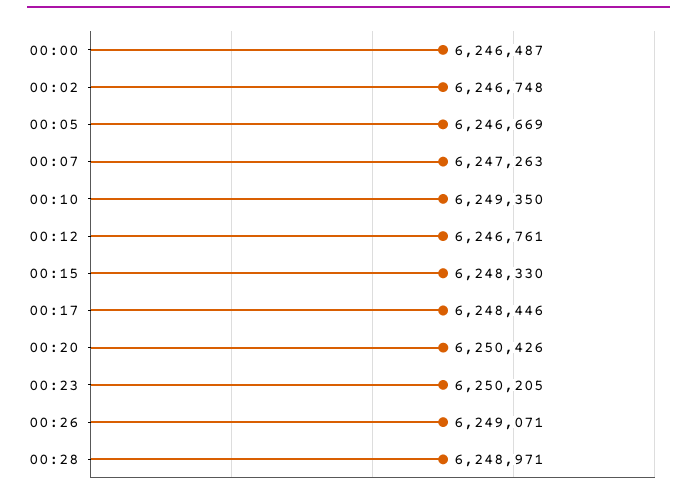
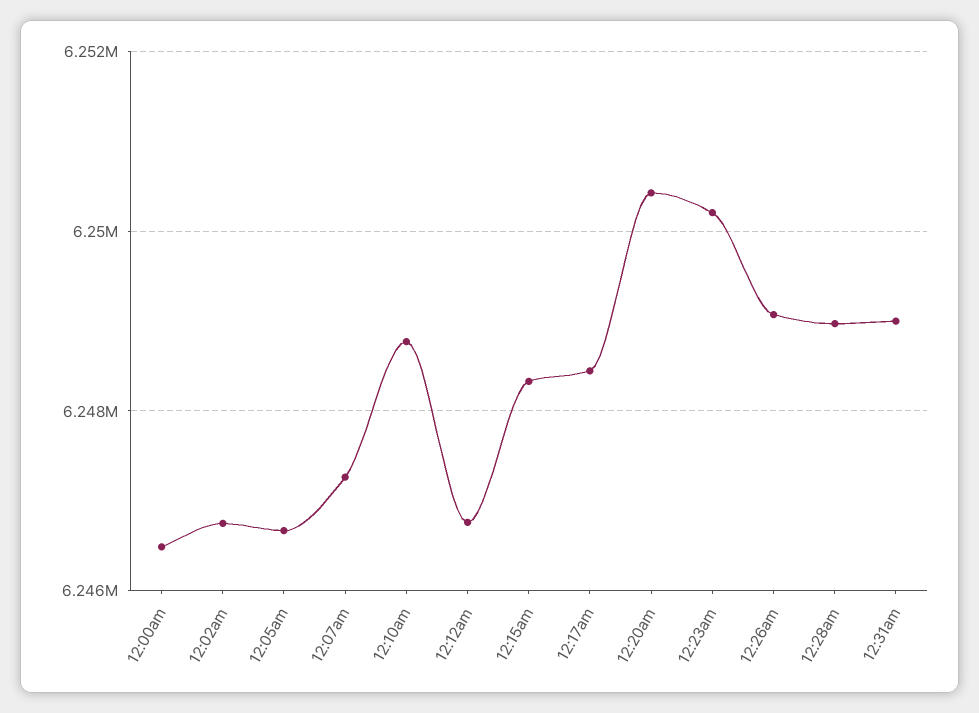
00:10: 6249350 -> 6248800
12:31am: none -> 6249000

